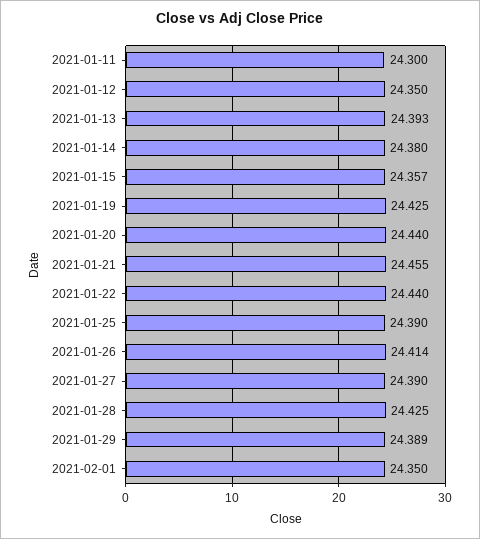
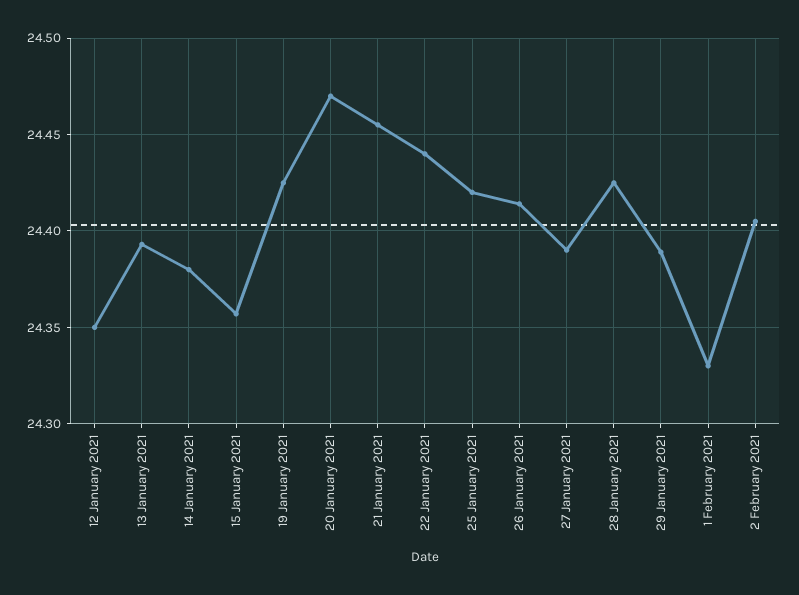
2021-01-11: 24.3 -> none
2021-01-20: 24.44 -> 24.47
2021-01-25: 24.39 -> 24.42
2021-02-01: 24.35 -> 24.33
2 February 2021: none -> 24.405

